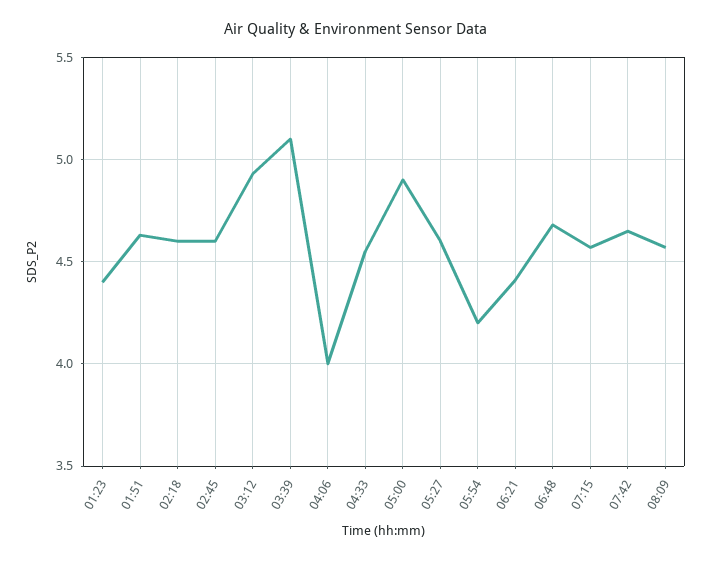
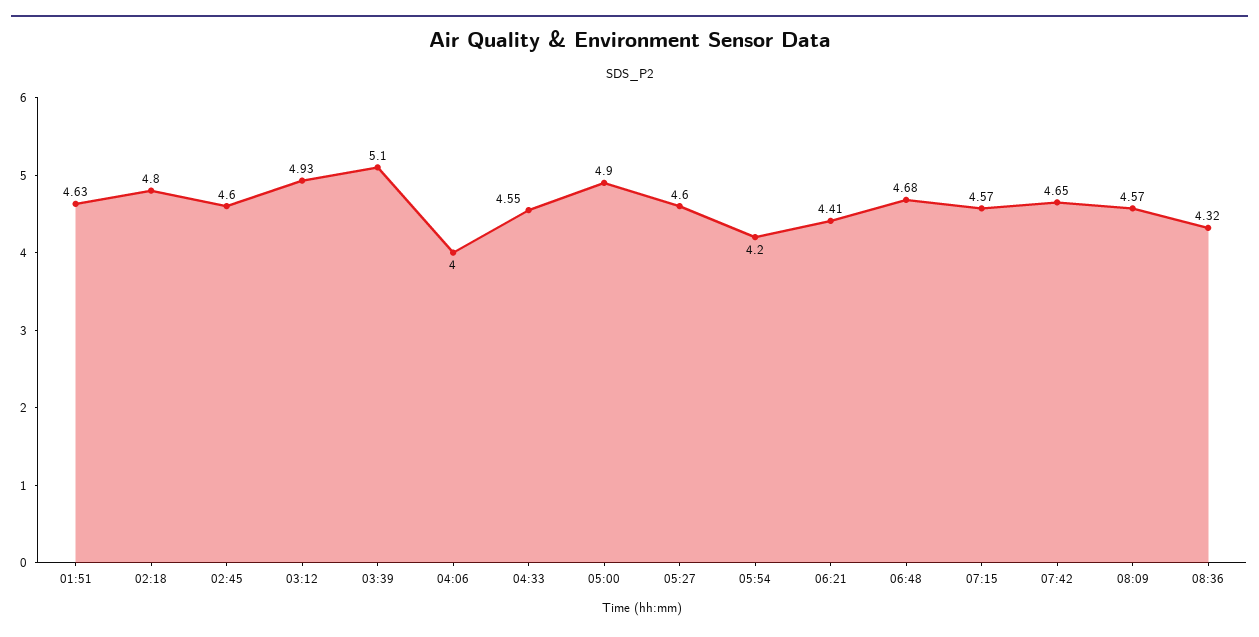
01:23: 4.4 -> none
02:18: 4.6 -> 4.8
08:36: none -> 4.32

